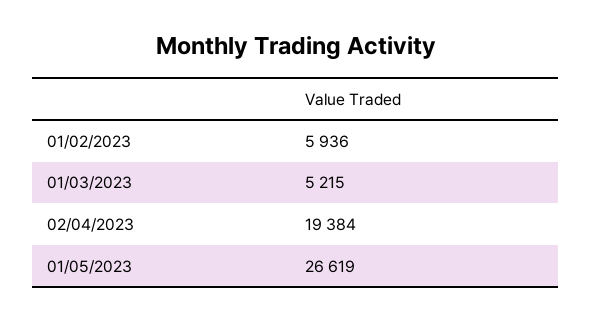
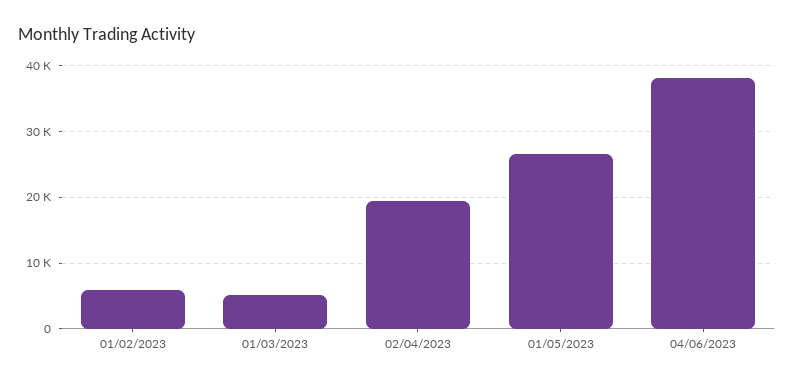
04/06/2023: none -> 38000

